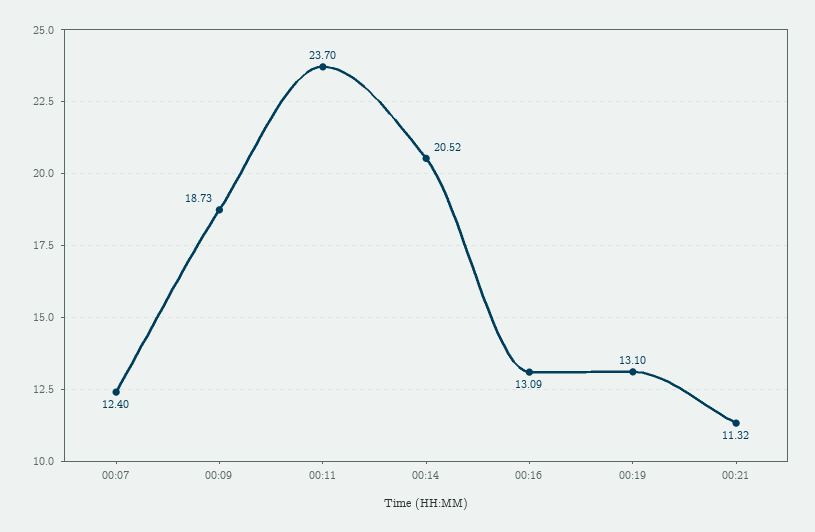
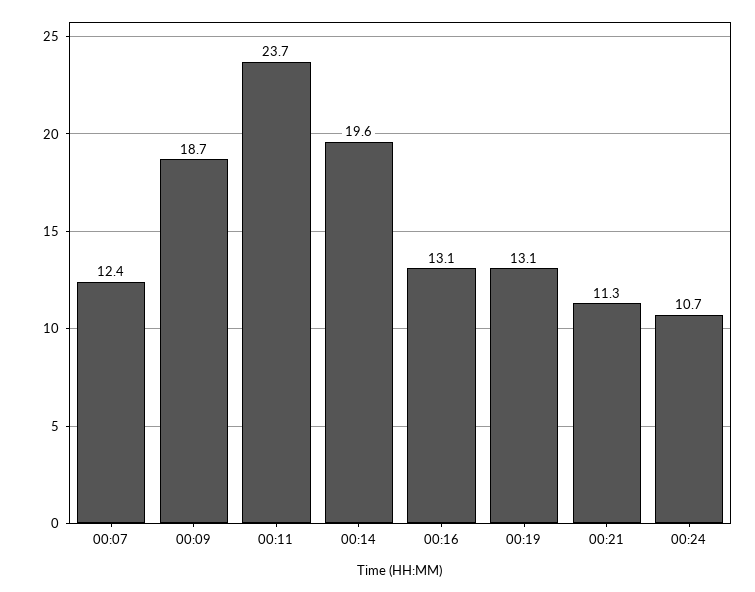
00:14: 20.52 -> 19.6
00:24: none -> 10.7

